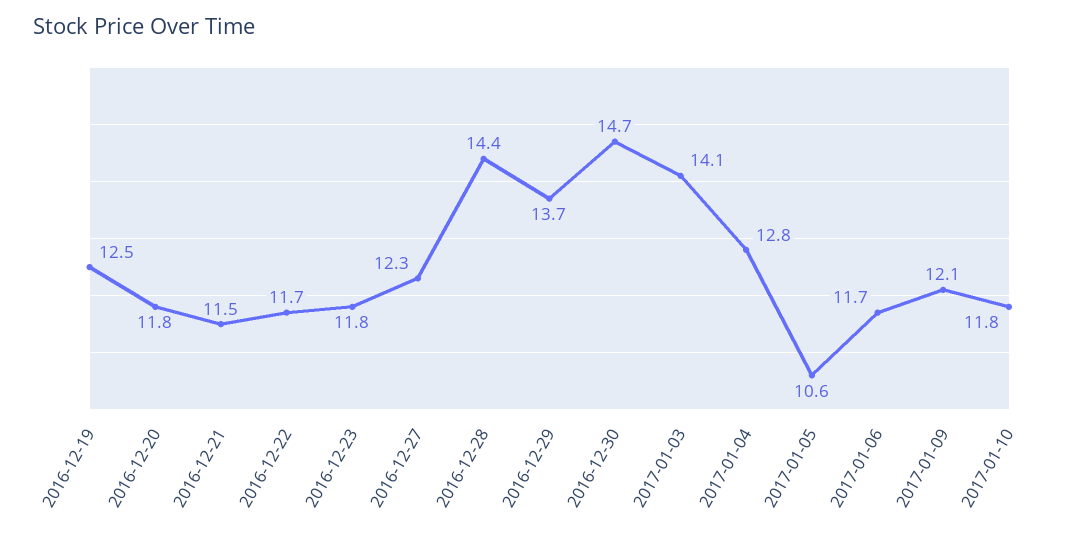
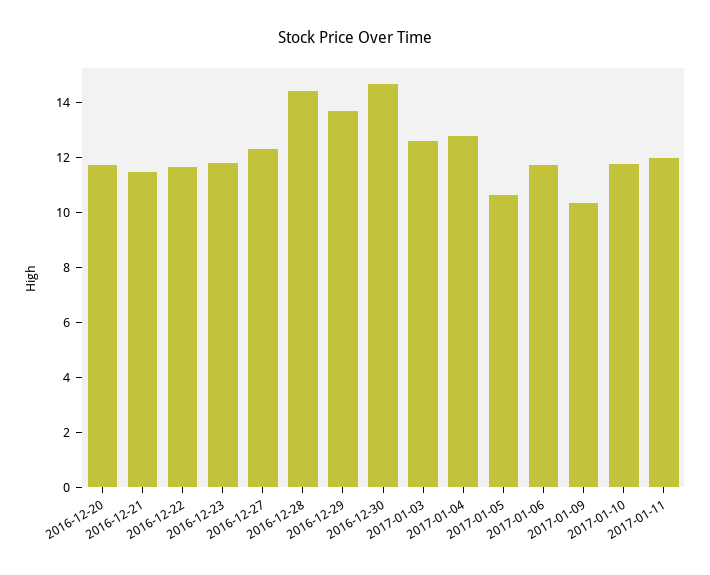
2016-12-19: 12.5 -> none
2017-01-03: 14.1 -> 12.5
2017-01-09: 12.1 -> 10.5
2017-01-11: none -> 12

